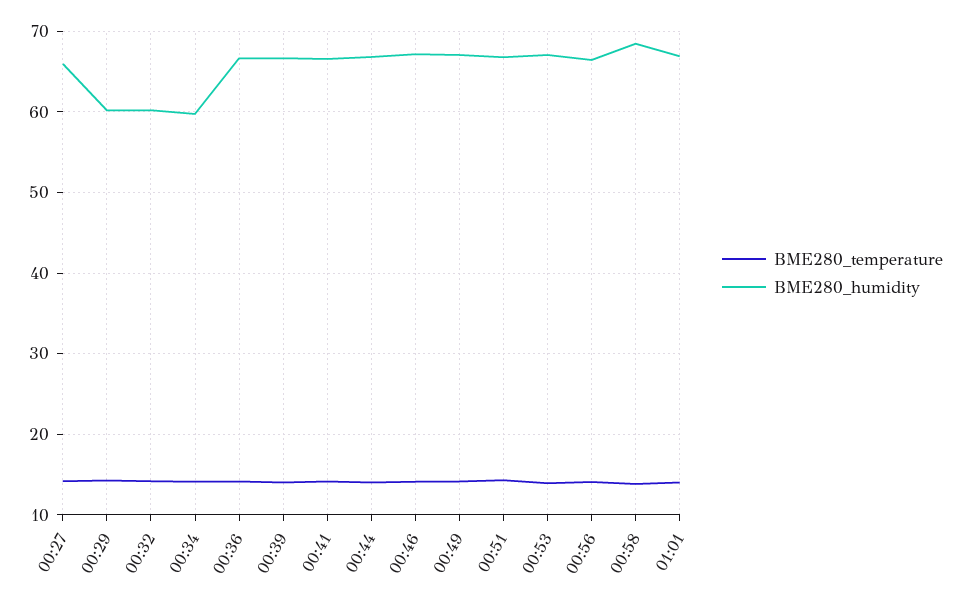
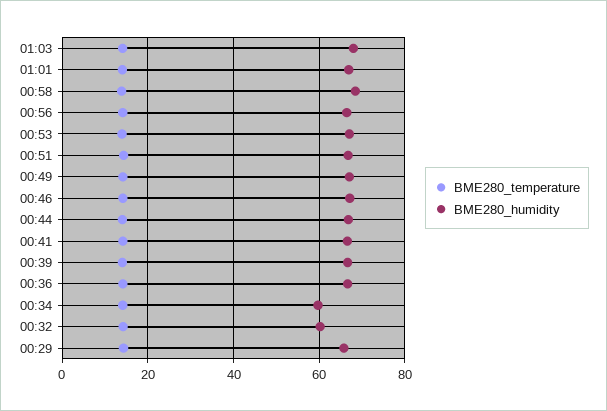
BME280_temperature, 00:27: 14 -> none
BME280_humidity, 00:27: 66 -> none
BME280_humidity, 00:29: 60 -> 66
BME280_temperature, 01:03: none -> 14
BME280_humidity, 01:03: none -> 68

